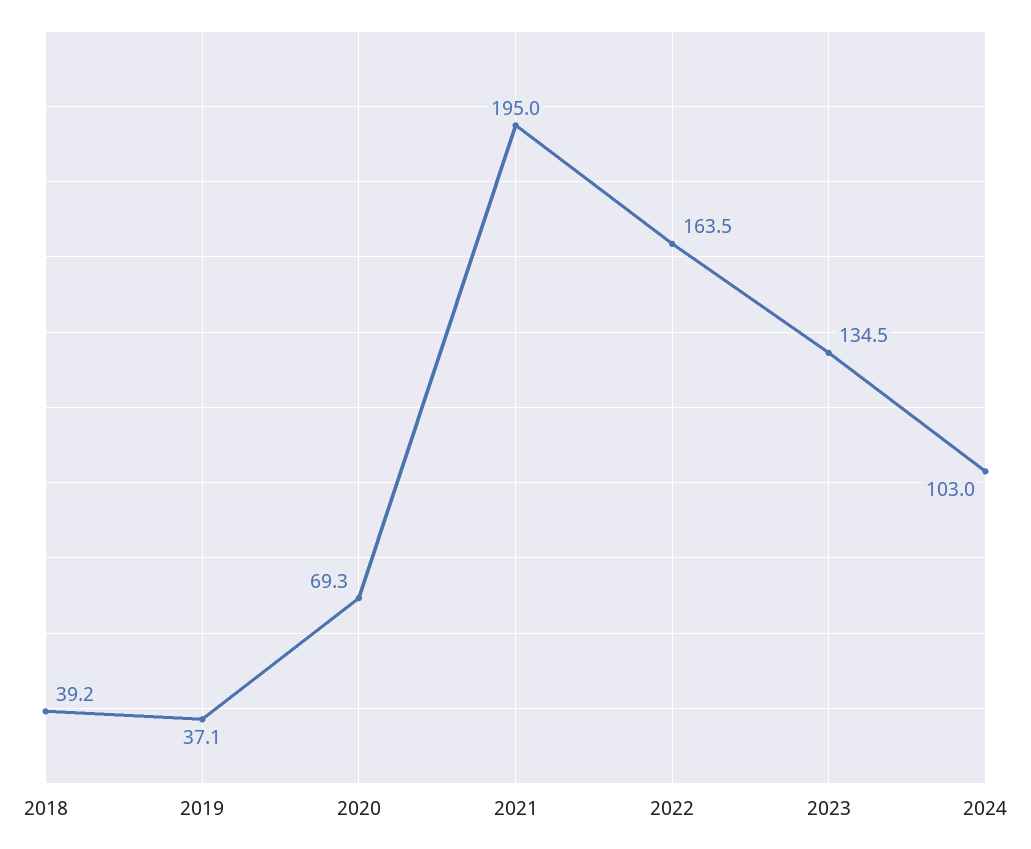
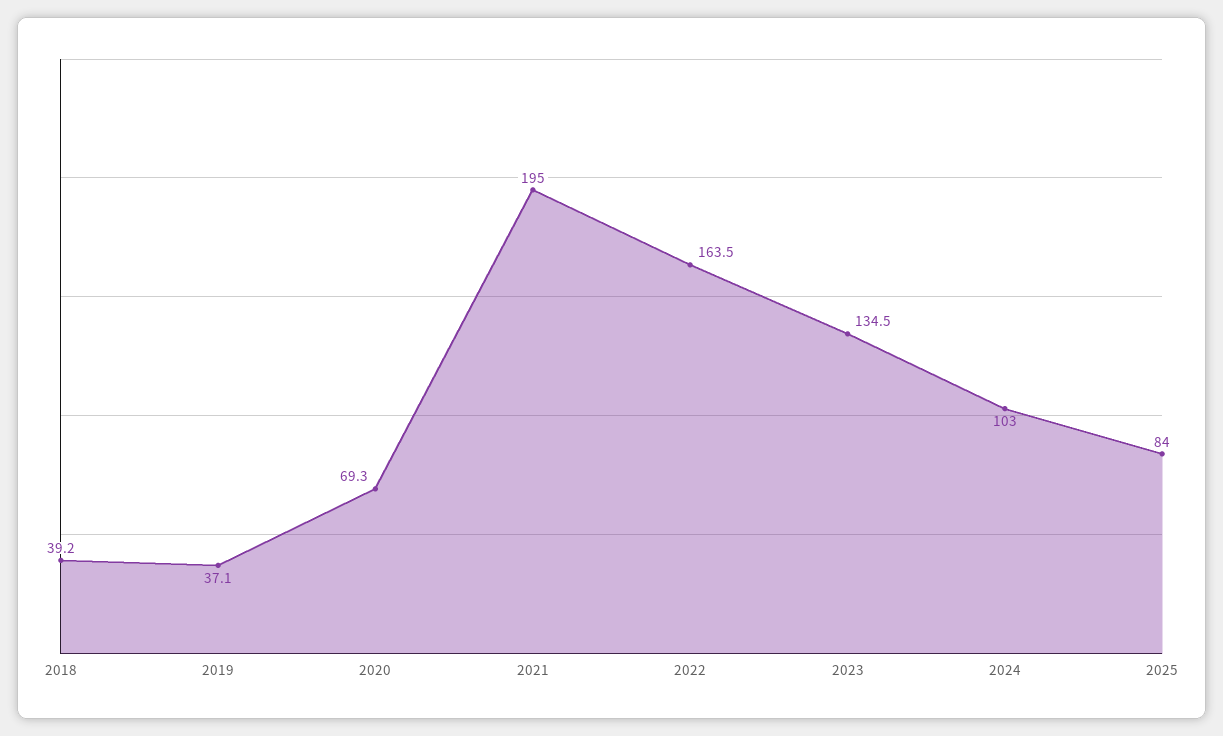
2025: none -> 84

